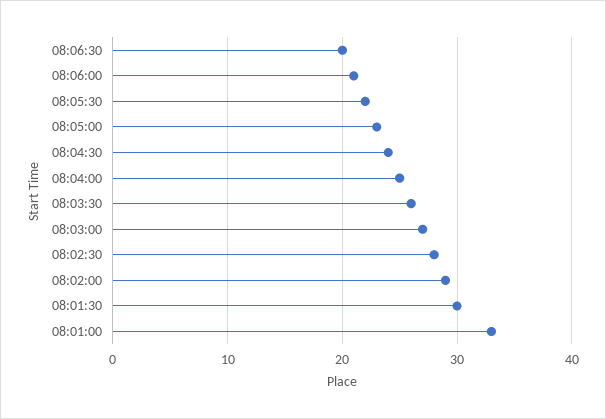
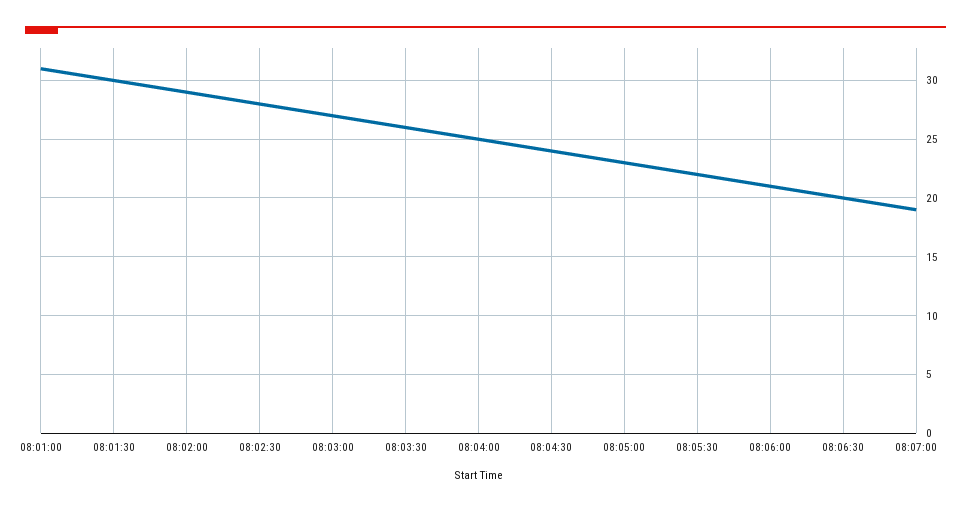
08:01:00: 33 -> 31
08:07:00: none -> 19

